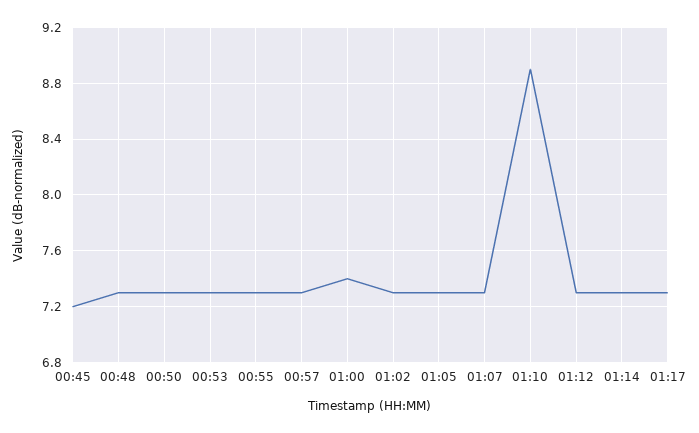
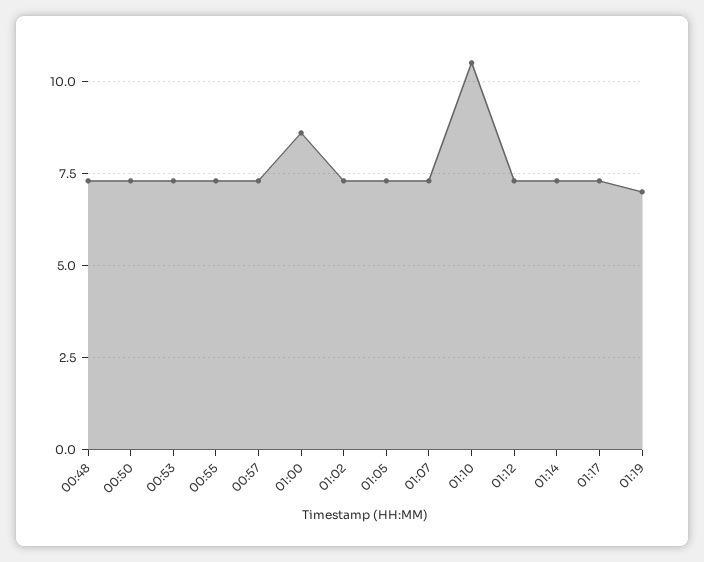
00:45: 7.2 -> none
01:00: 7.4 -> 8.5
01:10: 8.9 -> 10.5
01:19: none -> 7

